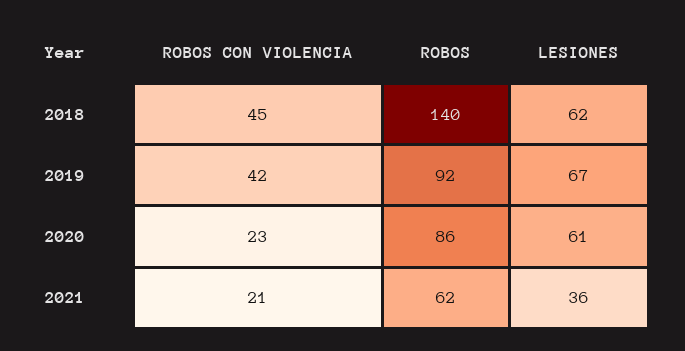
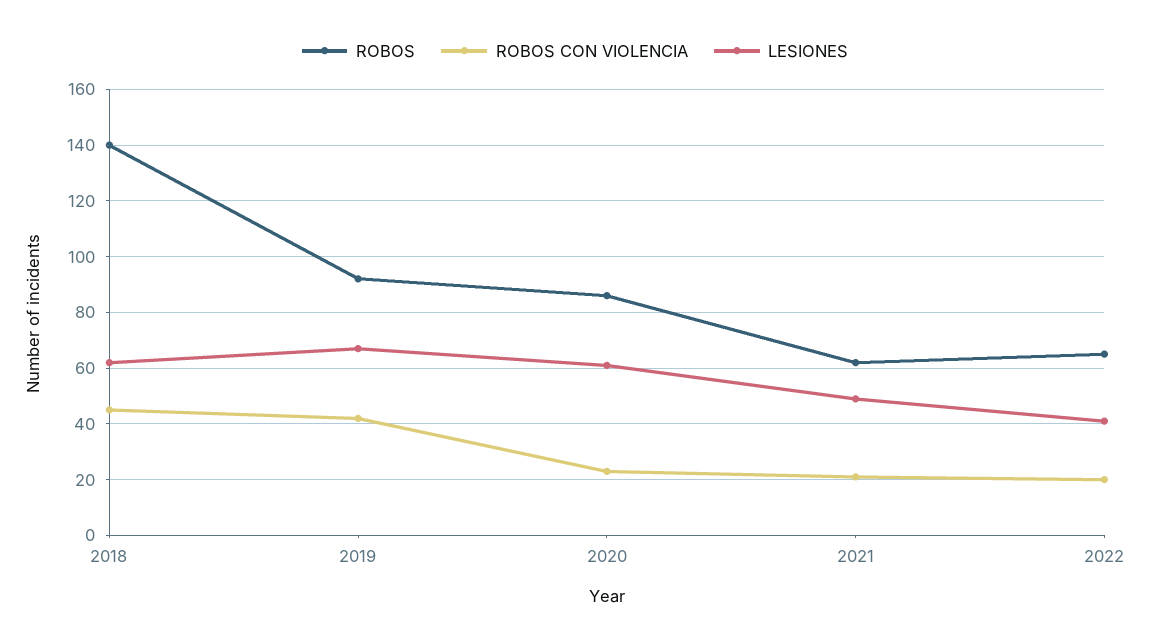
LESIONES, 2021: 36 -> 50
ROBOS, 2022: none -> 65
ROBOS CON VIOLENCIA, 2022: none -> 20
LESIONES, 2022: none -> 40

